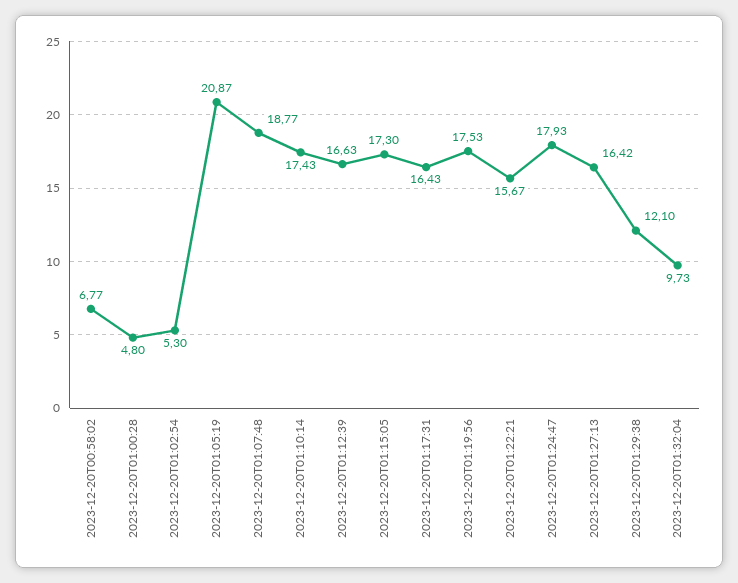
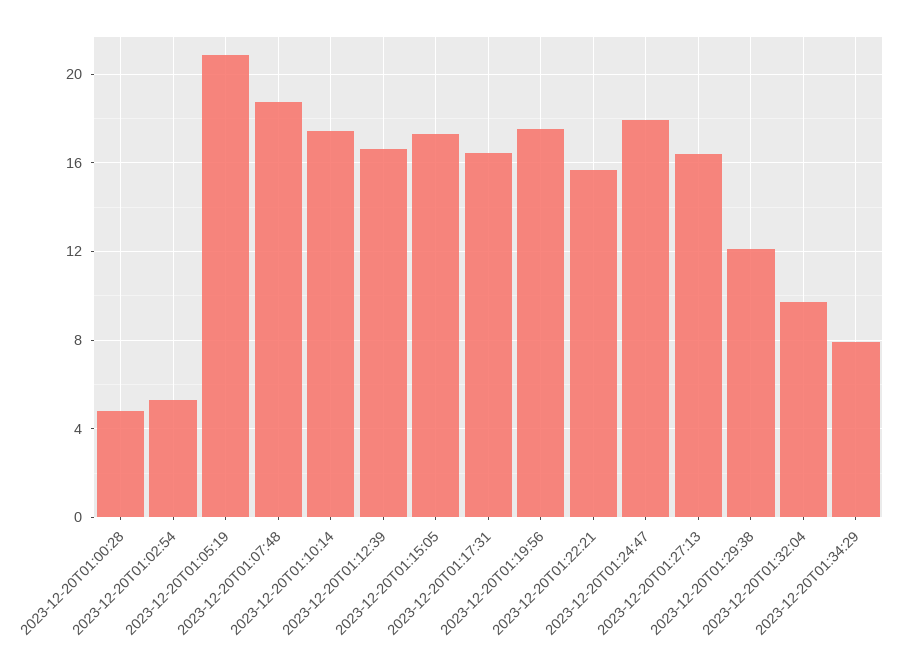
2023-12-20T00:58:02: 6.77 -> none
2023-12-20T01:34:29: none -> 8

